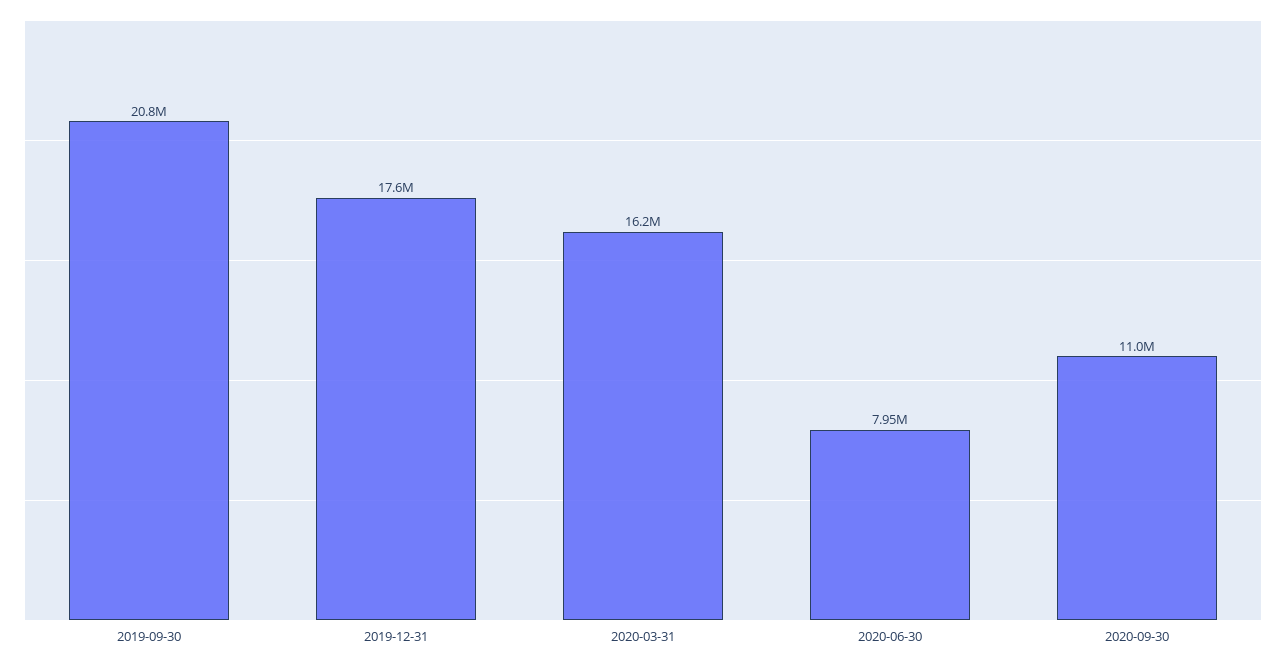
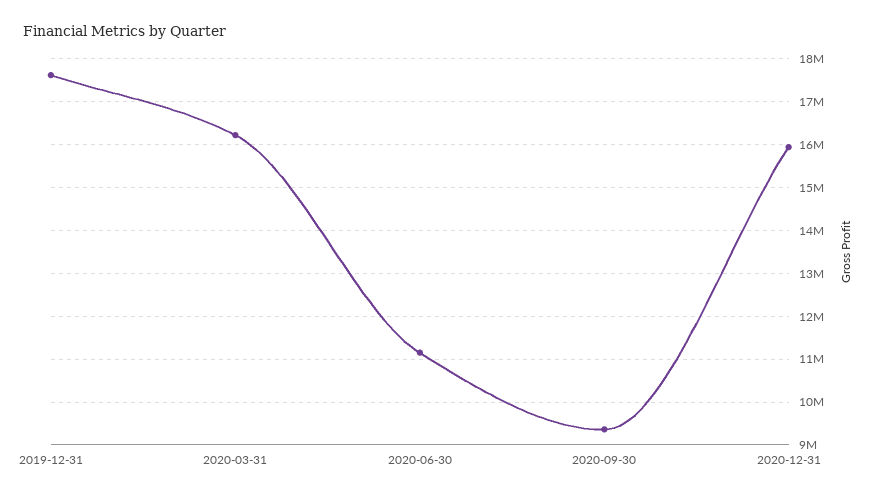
2019-09-30: 20800000 -> none
2020-06-30: 7950000 -> 11200000
2020-09-30: 11000000 -> 9400000
2020-12-31: none -> 16000000

